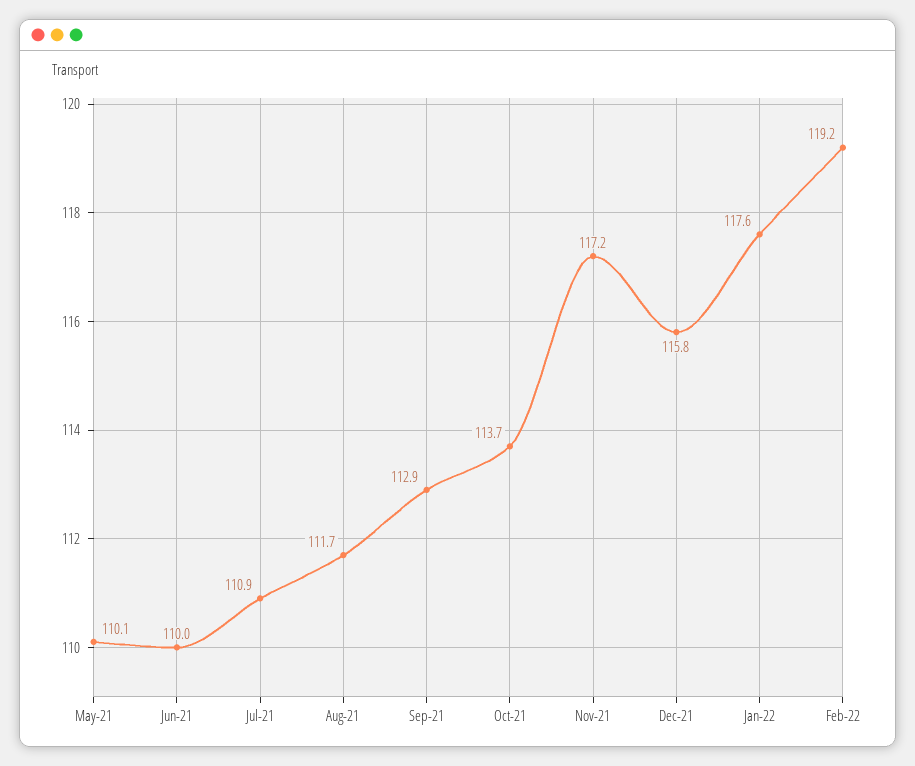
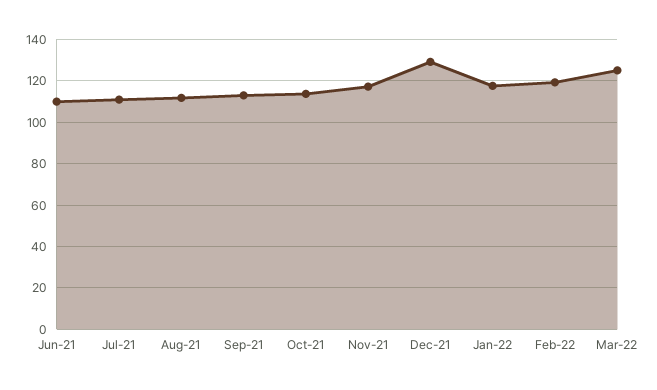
May-21: 110.1 -> none
Dec-21: 115.8 -> 130
Mar-22: none -> 125

